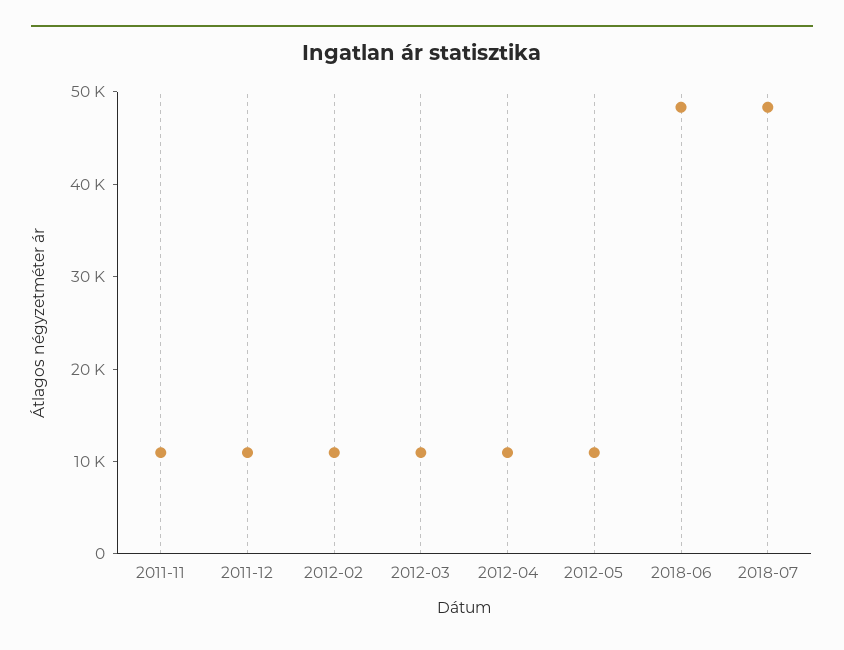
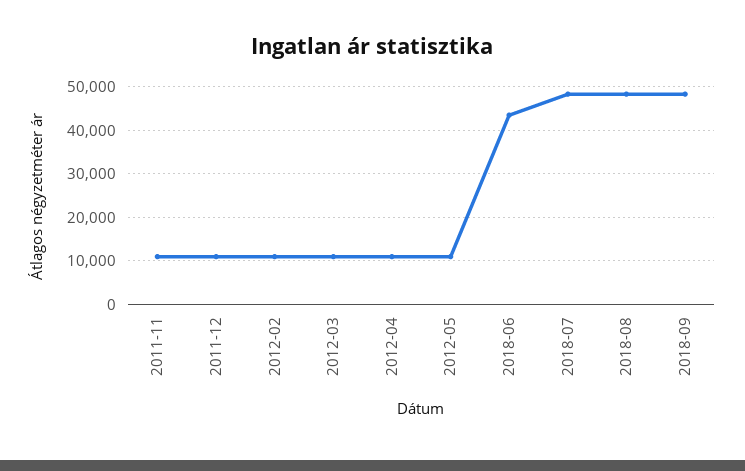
2018-06: 48000 -> 44000
2018-08: none -> 48000
2018-09: none -> 48000

